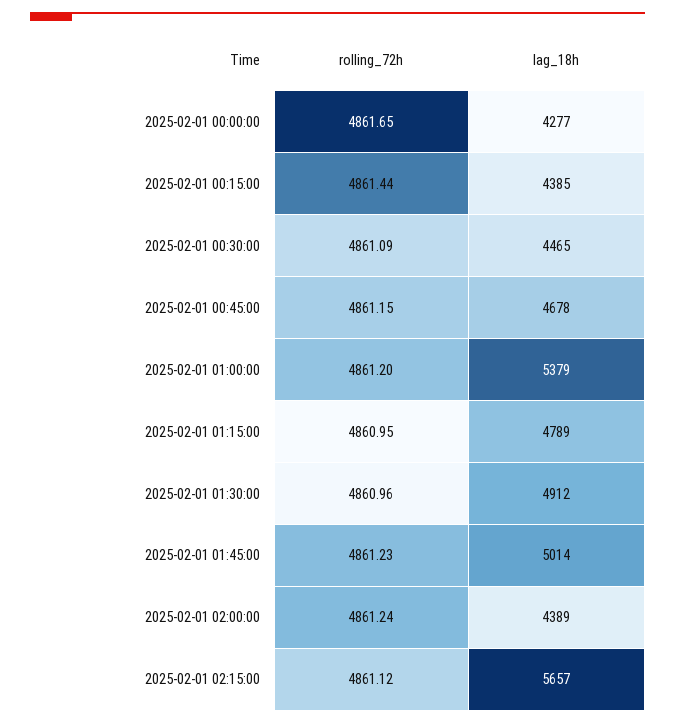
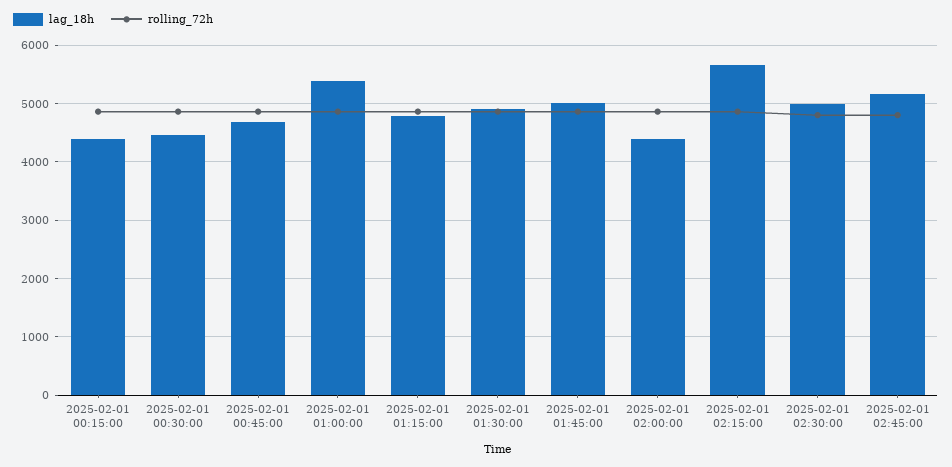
rolling_72h, 2025-02-01 00:00:00: 4861.65 -> none
lag_18h, 2025-02-01 00:00:00: 4277 -> none
lag_18h, 2025-02-01 02:30:00: none -> 5000
rolling_72h, 2025-02-01 02:30:00: none -> 4800
lag_18h, 2025-02-01 02:45:00: none -> 5200
rolling_72h, 2025-02-01 02:45:00: none -> 4800

